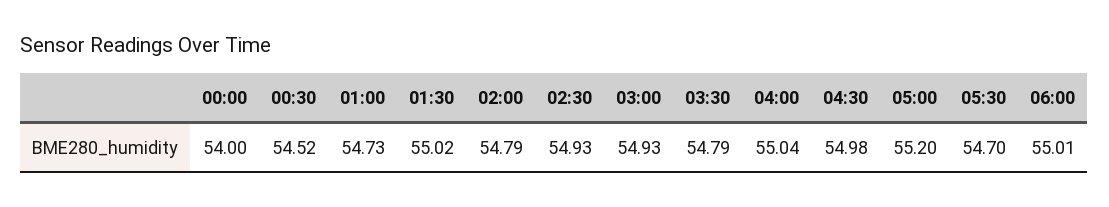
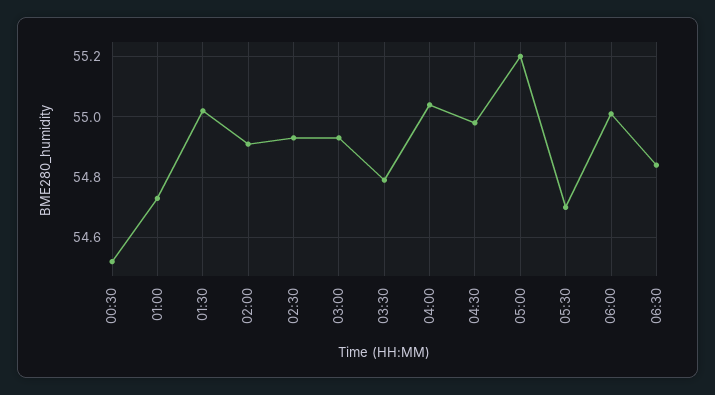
00:00: 54 -> none
02:00: 54.79 -> 54.9
06:30: none -> 54.85

